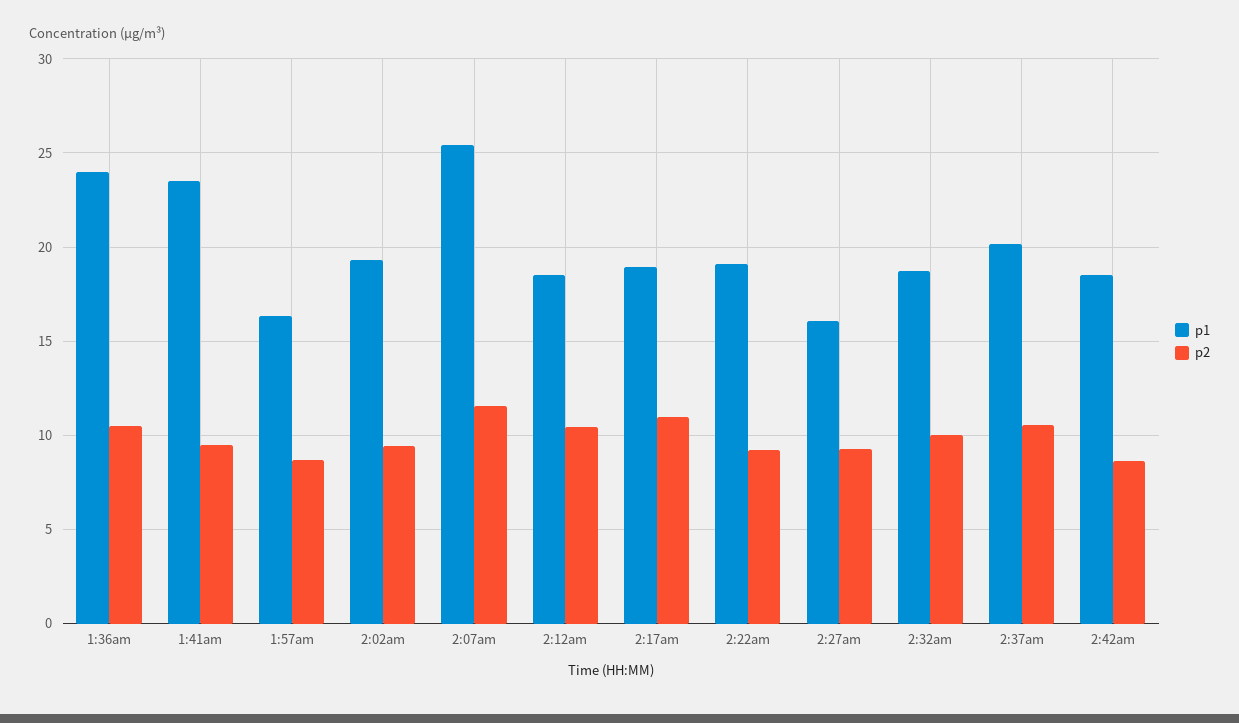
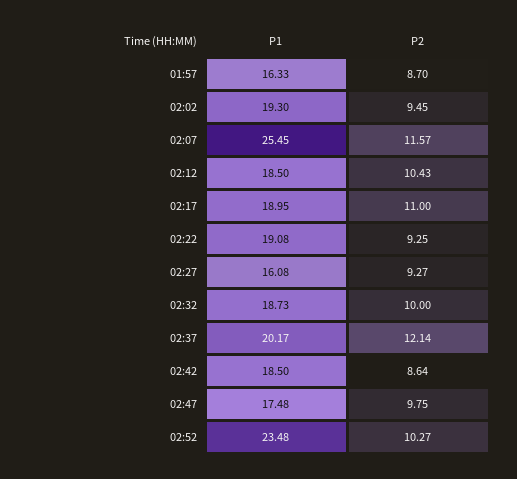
p1, 1:36am: 24 -> none
p2, 1:36am: 10.5 -> none
p1, 1:41am: 23.5 -> none
p2, 1:41am: 9.5 -> none
p2, 2:37am: 10.5 -> 12.14
p1, 02:47: none -> 17.48
p2, 02:47: none -> 9.75
p1, 02:52: none -> 23.48
p2, 02:52: none -> 10.27

